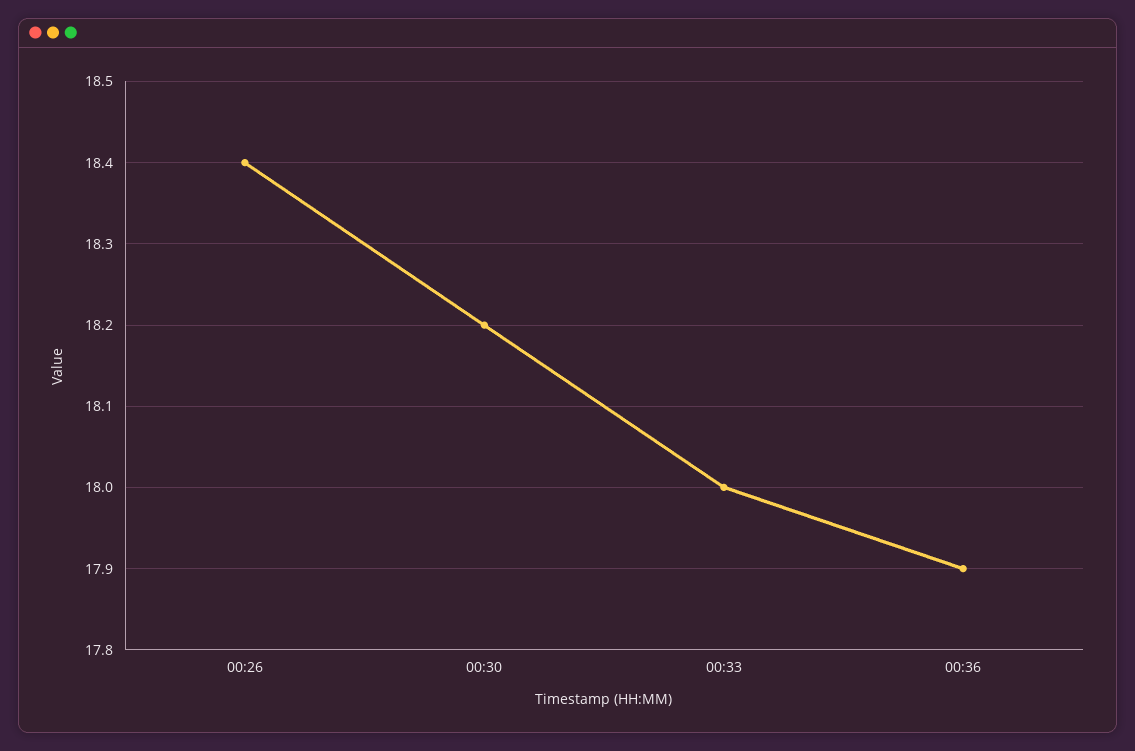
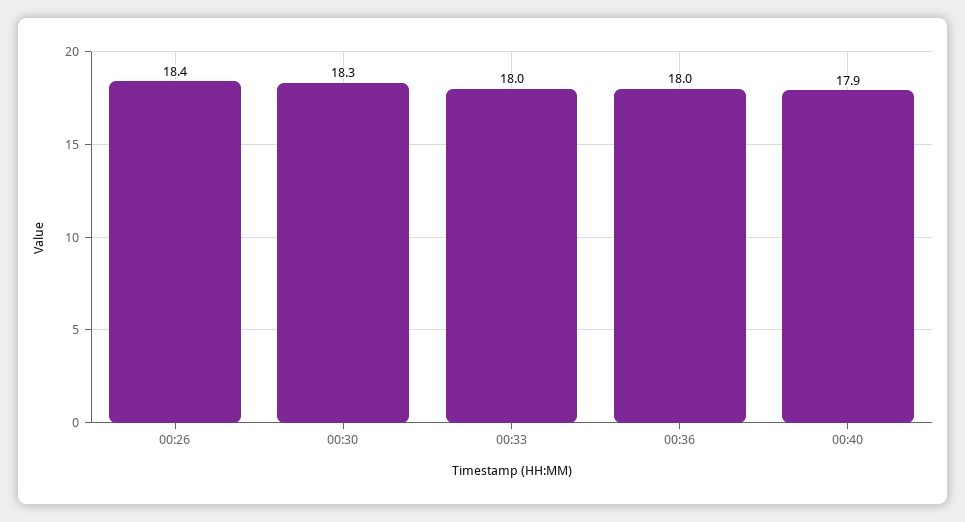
00:30: 18.2 -> 18.3
00:36: 17.9 -> 18
00:40: none -> 17.9

